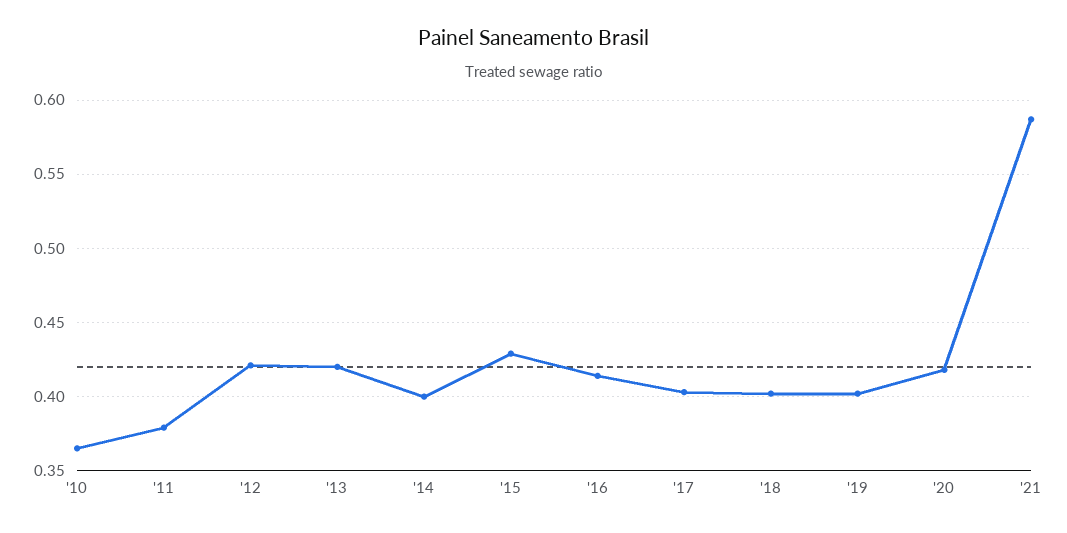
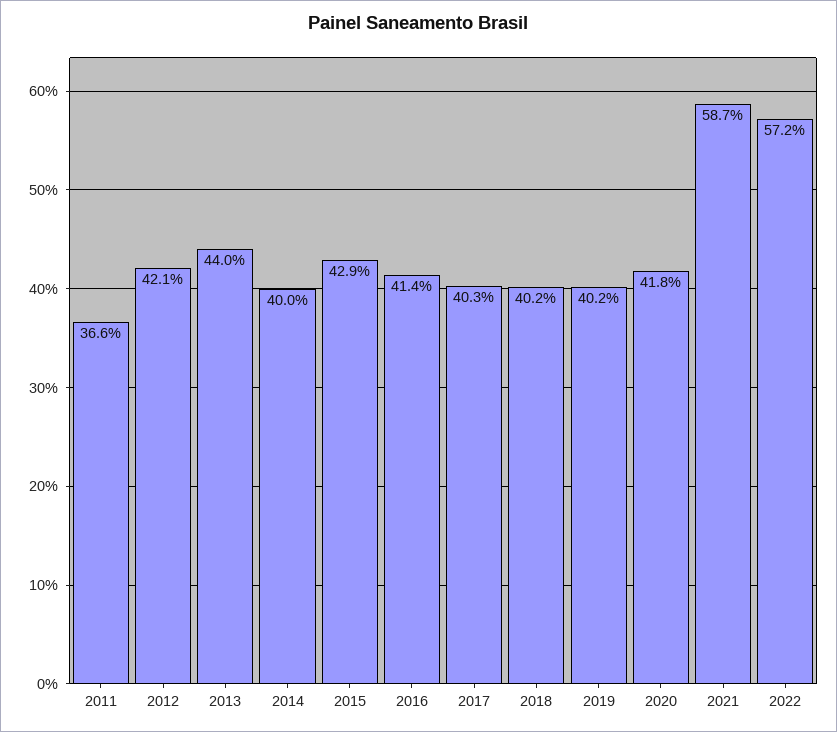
'10: 0.365 -> none
'11: 0.38 -> 0.366
'13: 0.42 -> 0.44
2022: none -> 0.572

